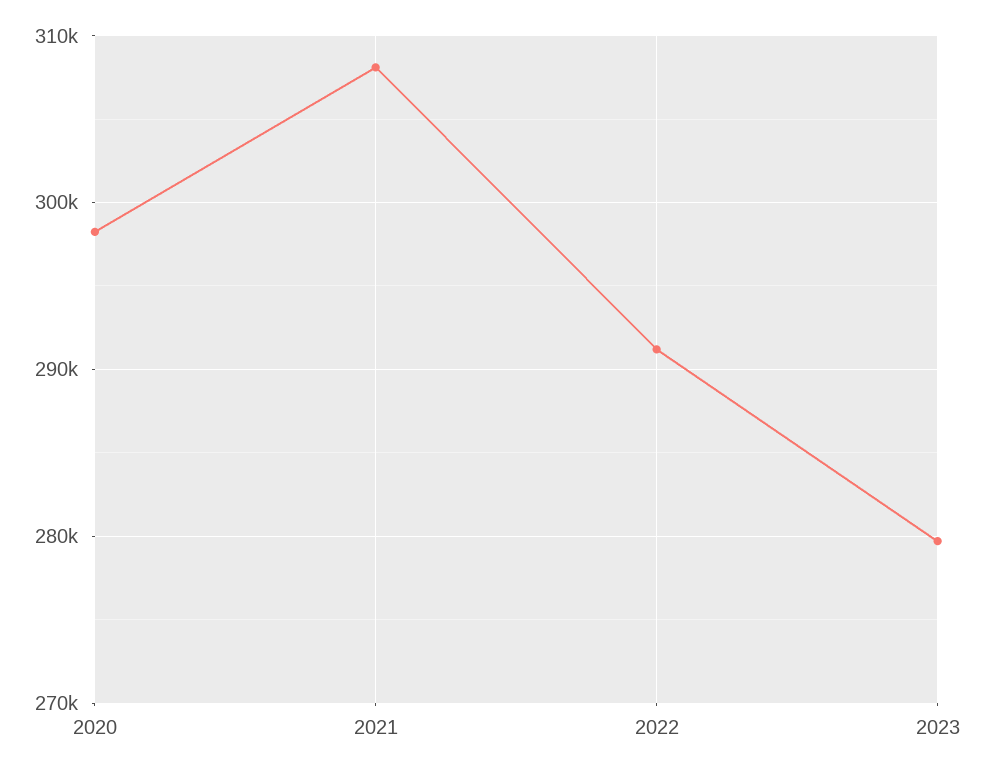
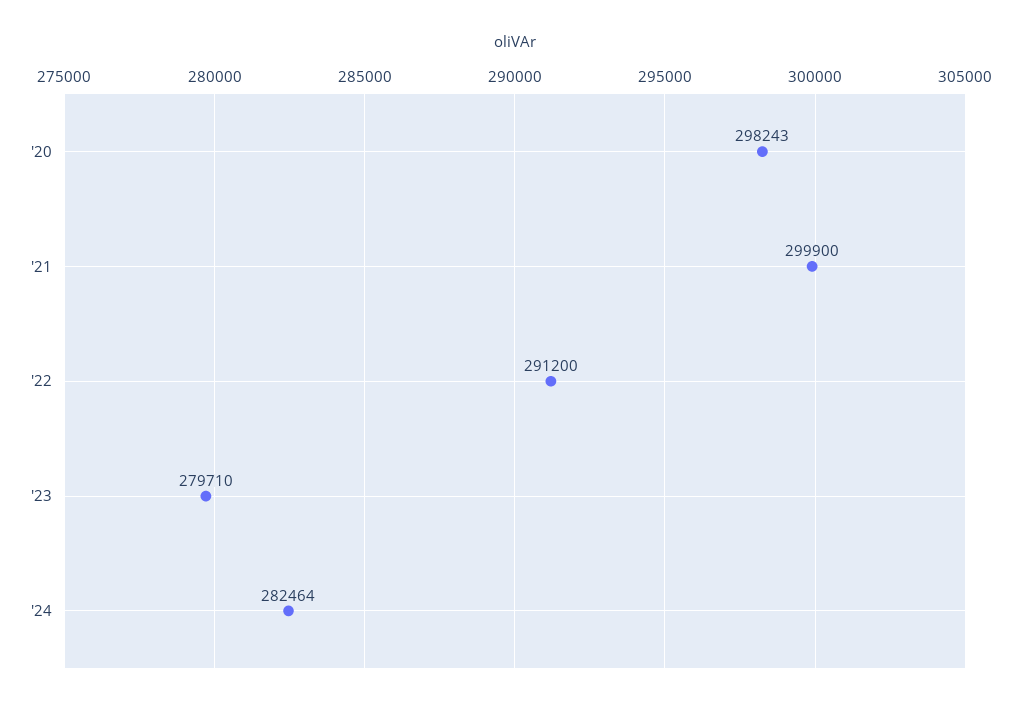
2021: 308000 -> 299900
'24: none -> 282464

